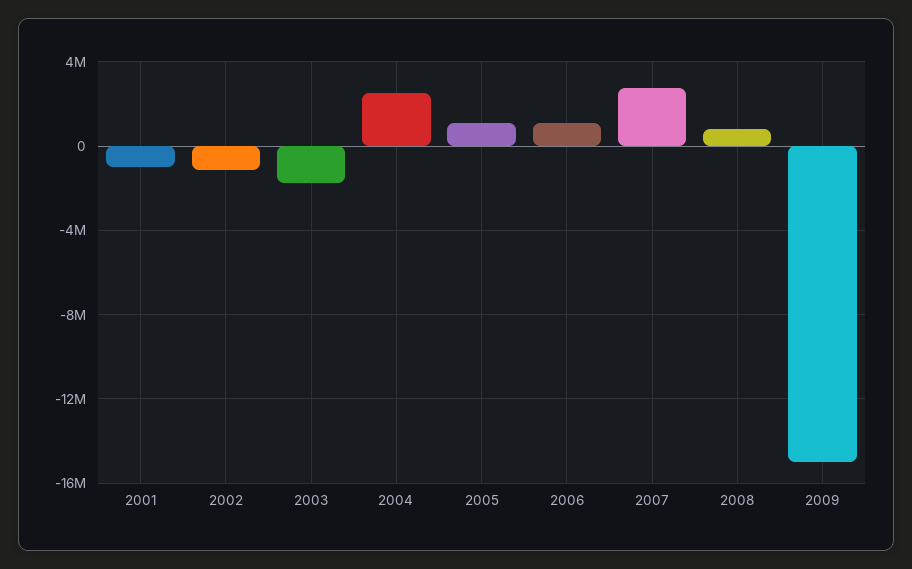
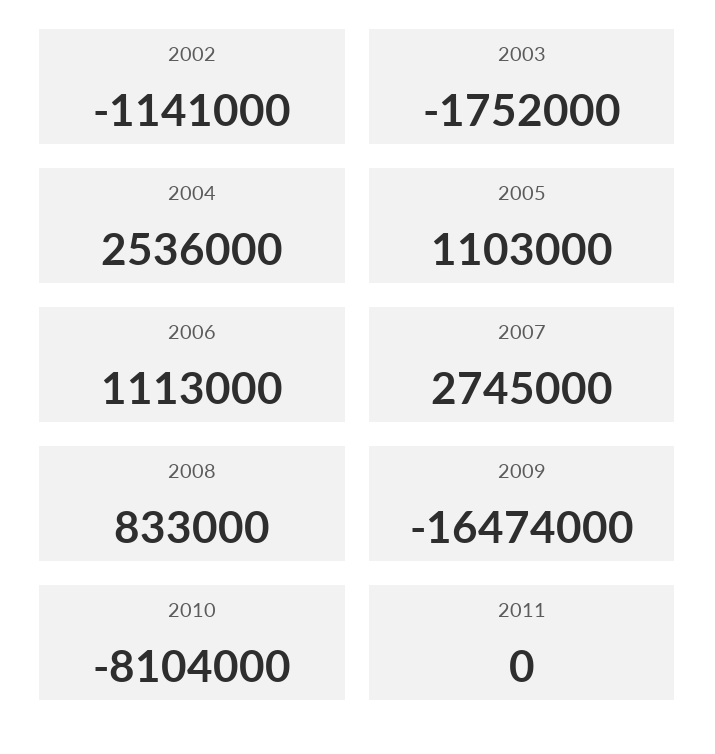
2001: -1000000 -> none
2009: -15000000 -> -16474000
2010: none -> -8104000
2011: none -> 0

